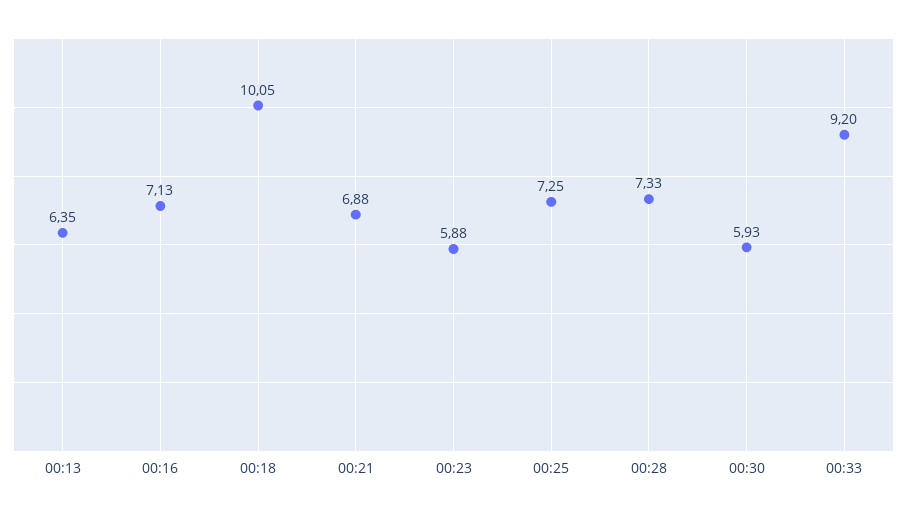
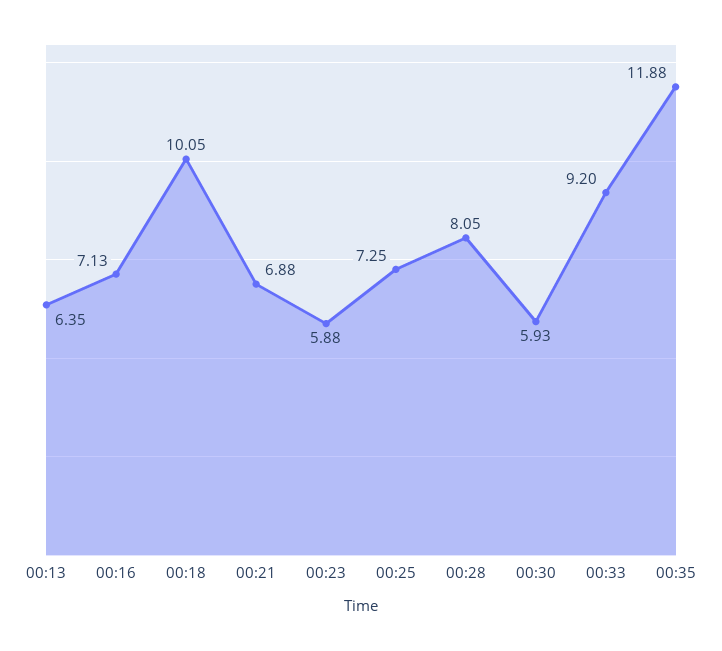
00:28: 7.33 -> 8.05
00:35: none -> 11.88

